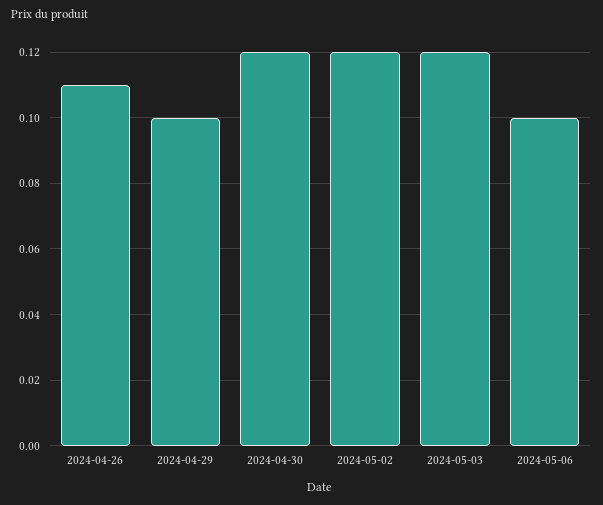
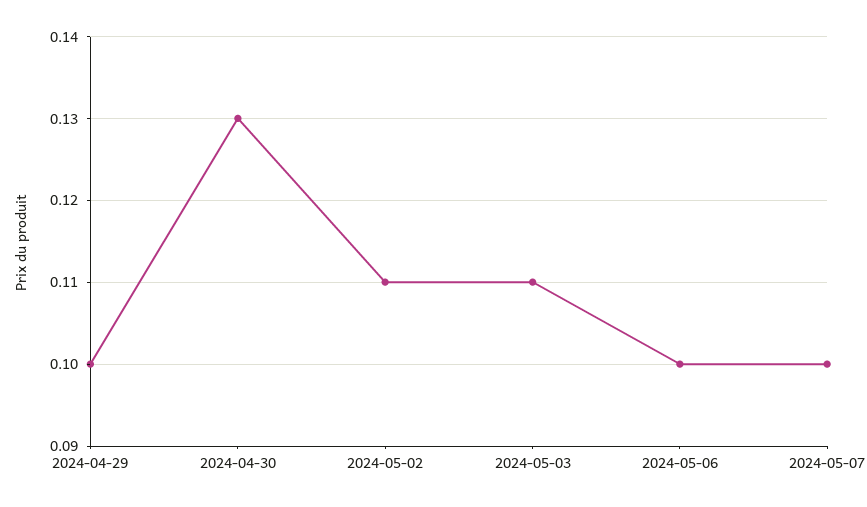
2024-04-26: 0.11 -> none
2024-04-30: 0.12 -> 0.13
2024-05-02: 0.12 -> 0.11
2024-05-03: 0.12 -> 0.11
2024-05-07: none -> 0.1

